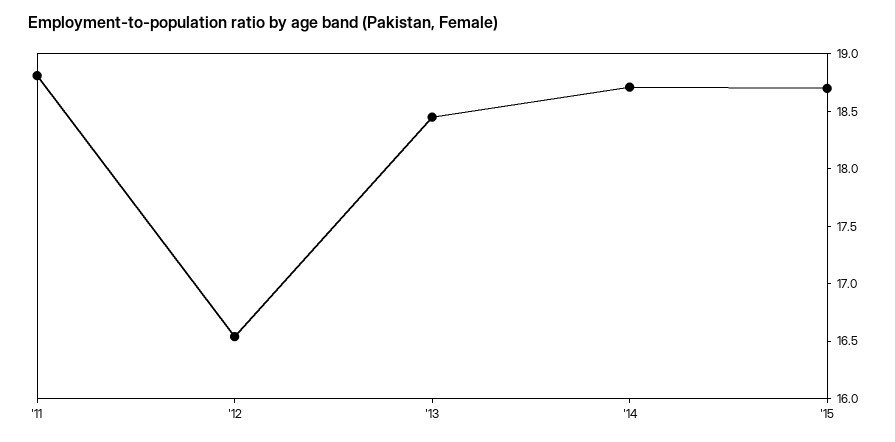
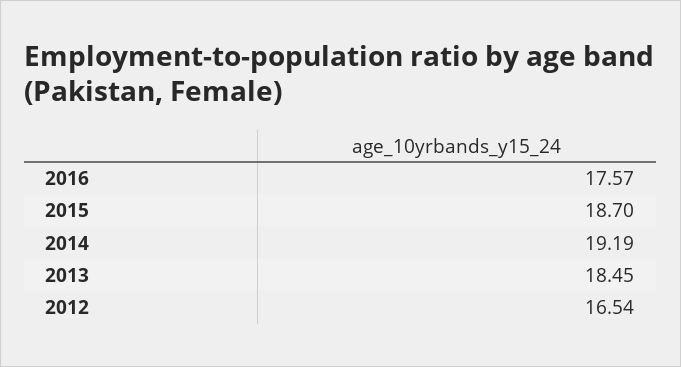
'11: 18.8 -> none
'14: 18.7 -> 19.19
2016: none -> 17.57

